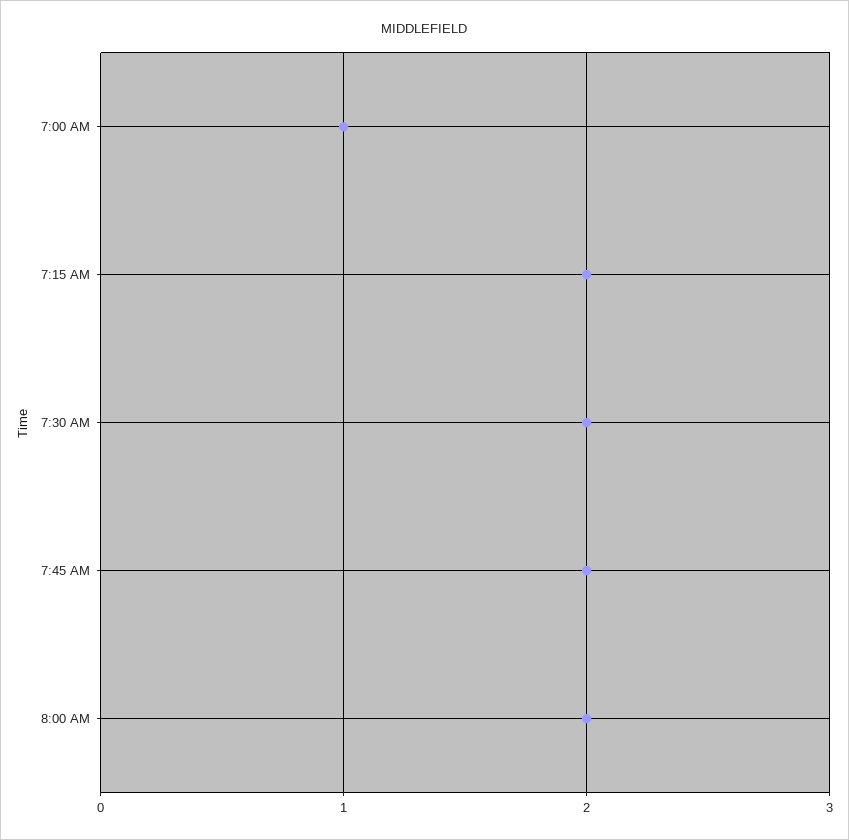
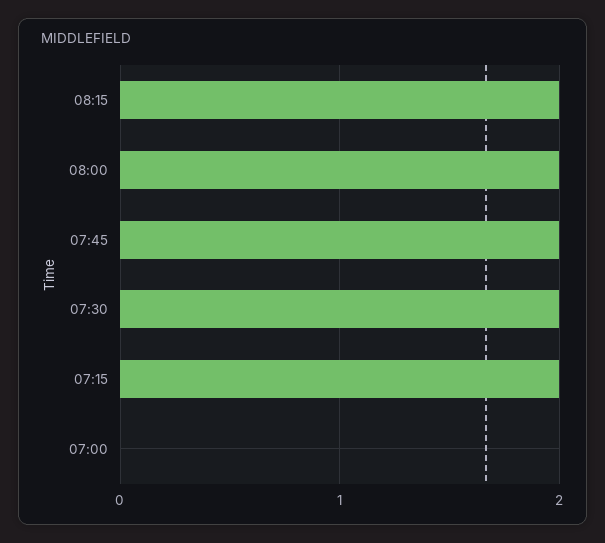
7:00 AM: 1 -> 0
08:15: none -> 2

